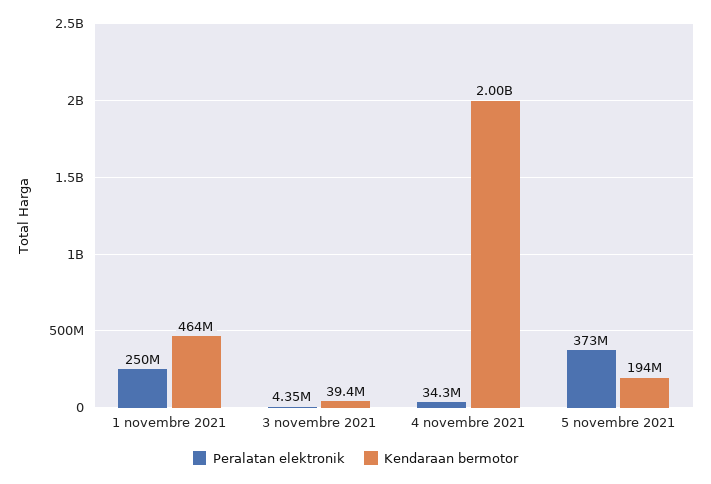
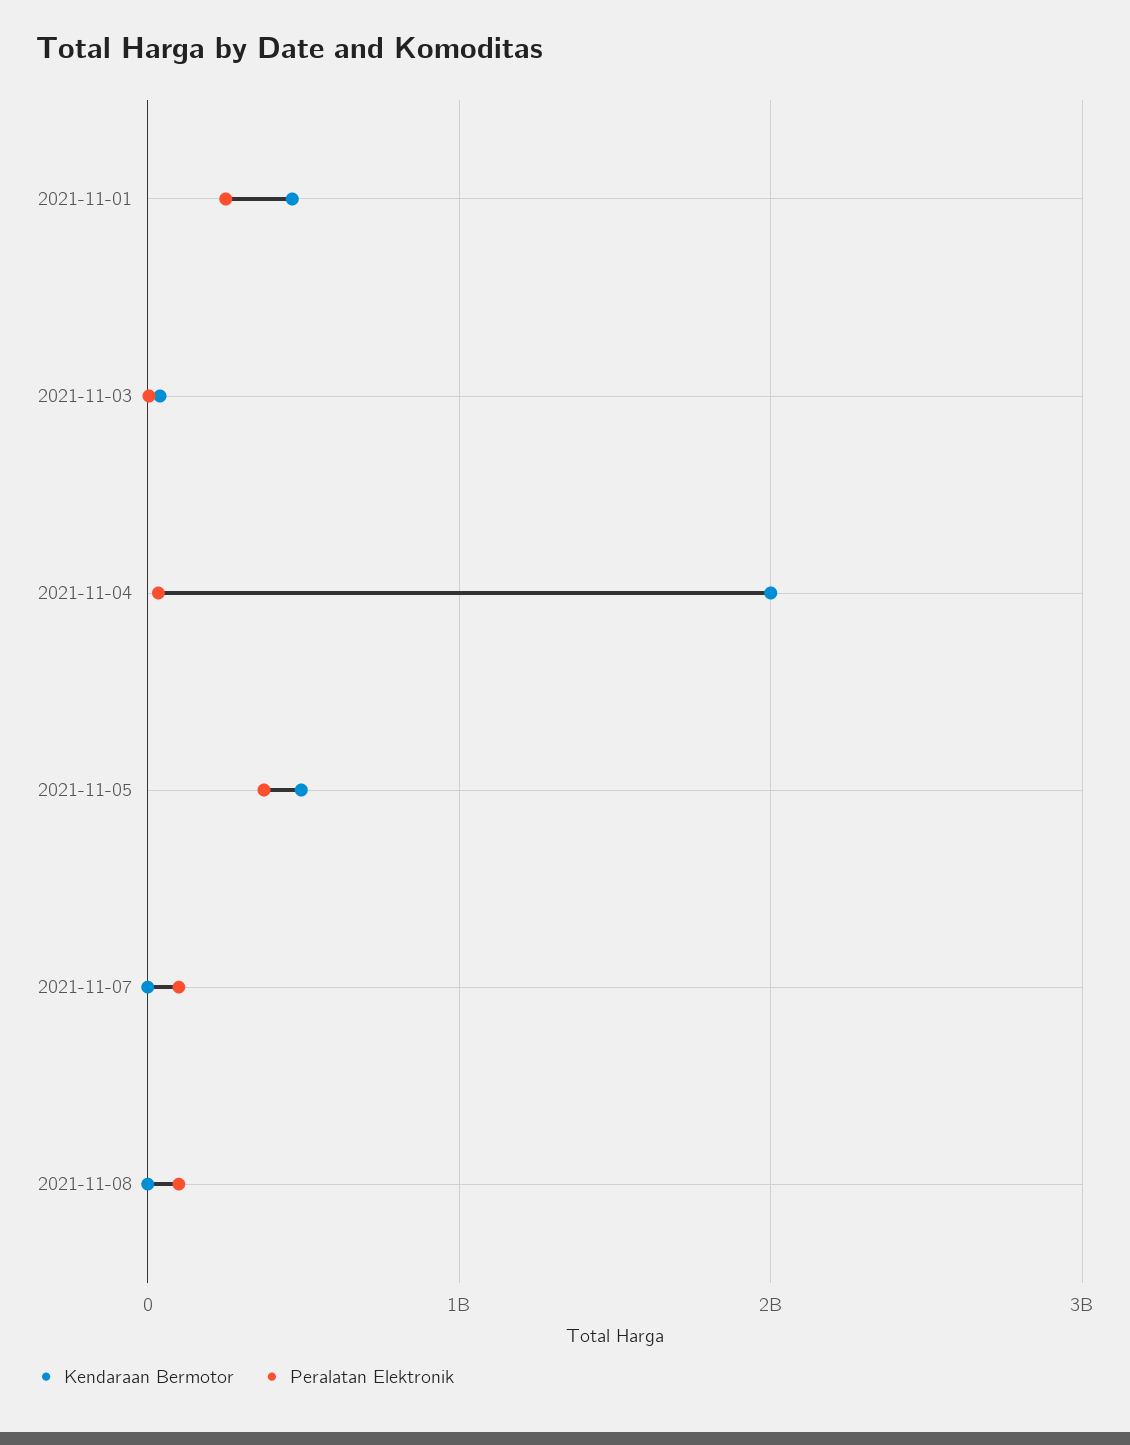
Kendaraan bermotor, 5 novembre 2021: 194000000 -> 500000000
Kendaraan bermotor, 2021-11-07: none -> 0
Peralatan elektronik, 2021-11-07: none -> 100000000
Kendaraan bermotor, 2021-11-08: none -> 0
Peralatan elektronik, 2021-11-08: none -> 100000000

